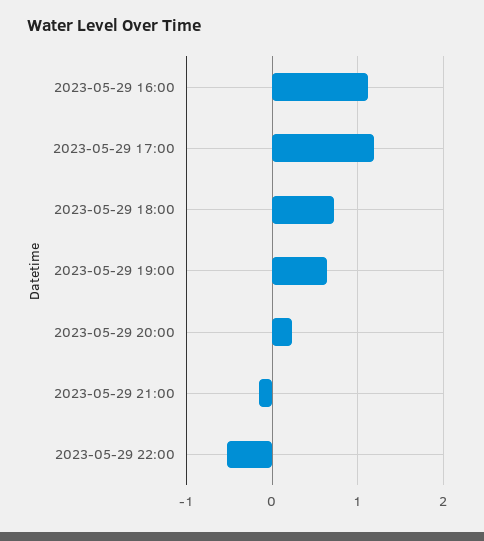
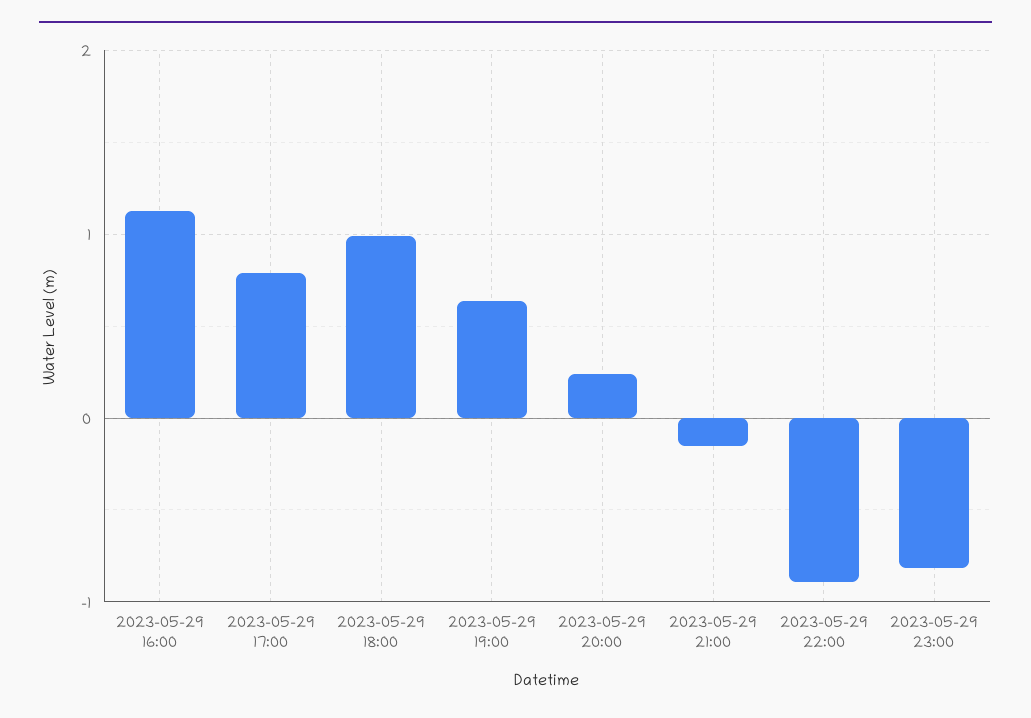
2023-05-29 17:00: 1.2 -> 0.8
2023-05-29 18:00: 0.7 -> 1
2023-05-29 22:00: -0.5 -> -0.9
2023-05-29 23:00: none -> -0.8

